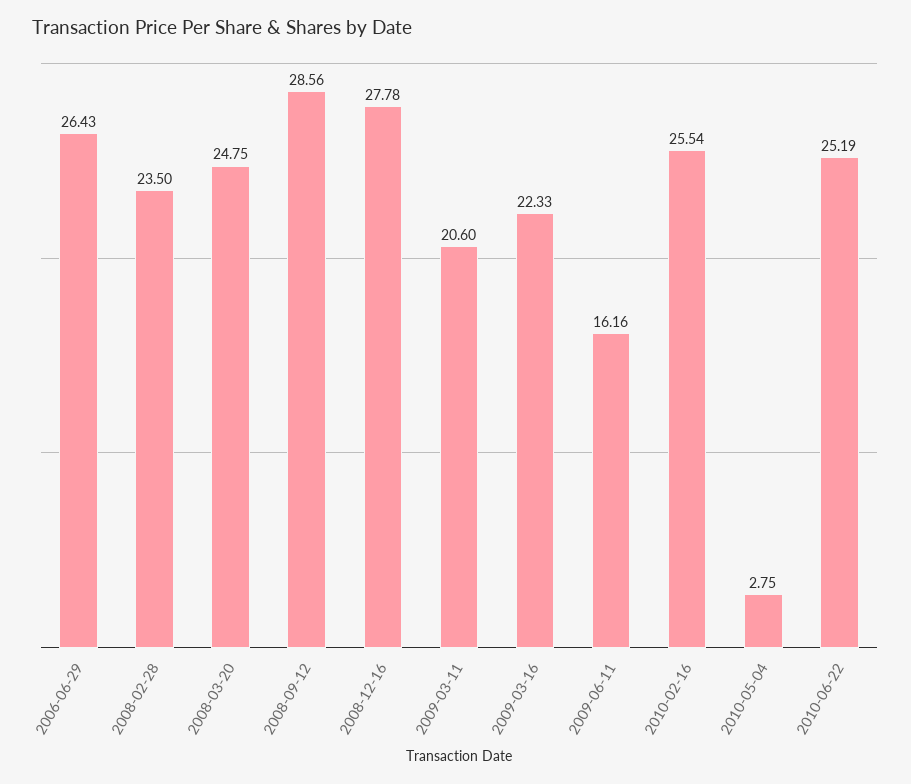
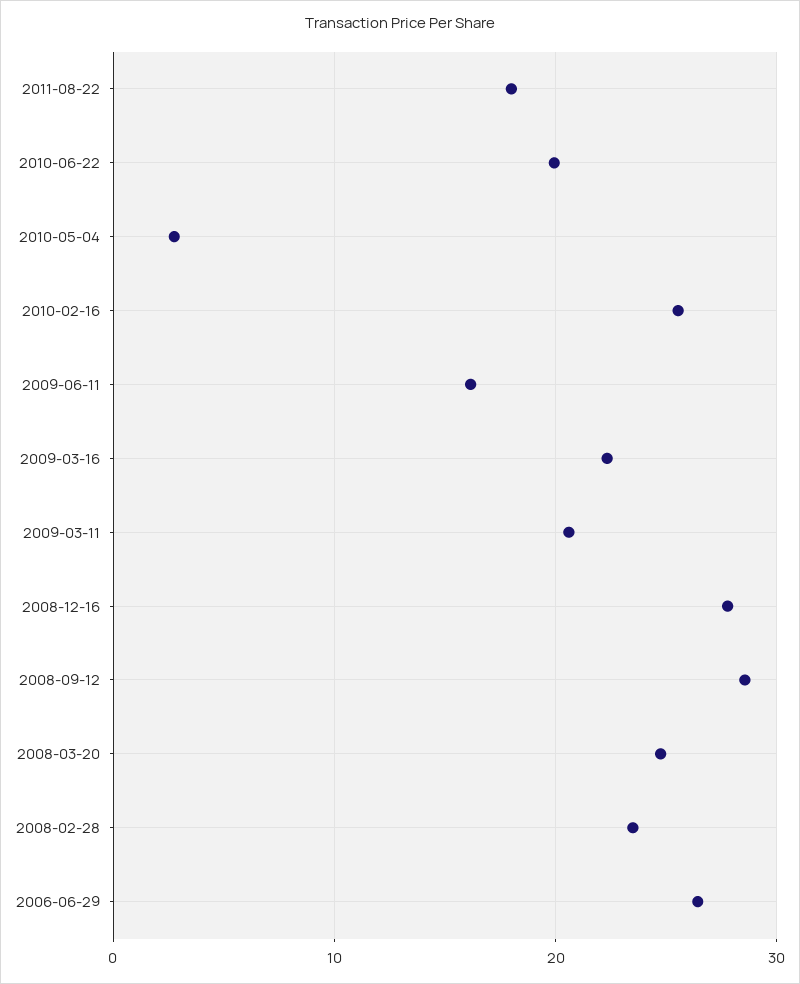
2010-06-22: 25.19 -> 20
2011-08-22: none -> 18

